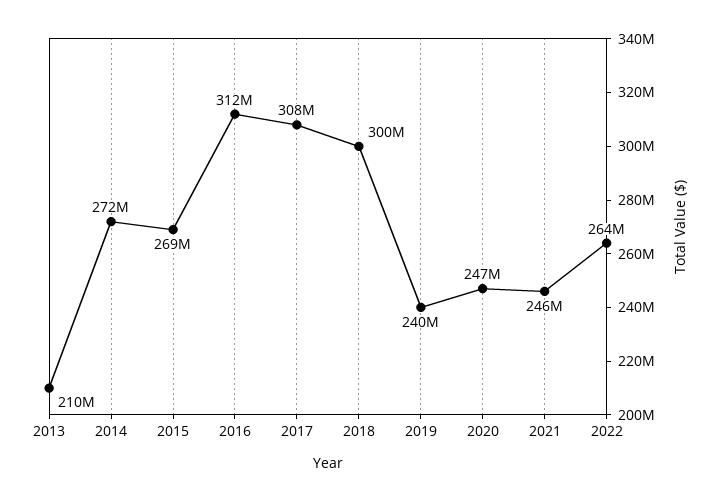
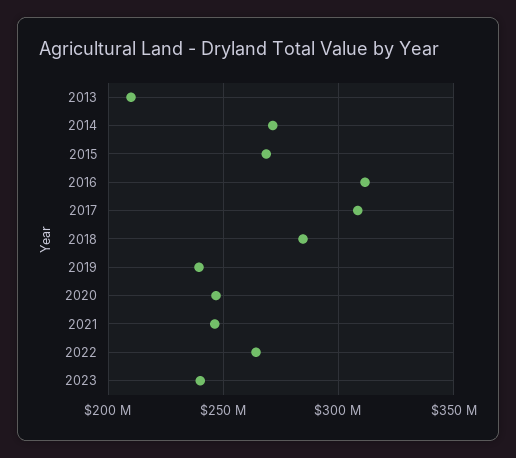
2018: 300000000 -> 285000000
2023: none -> 240000000

